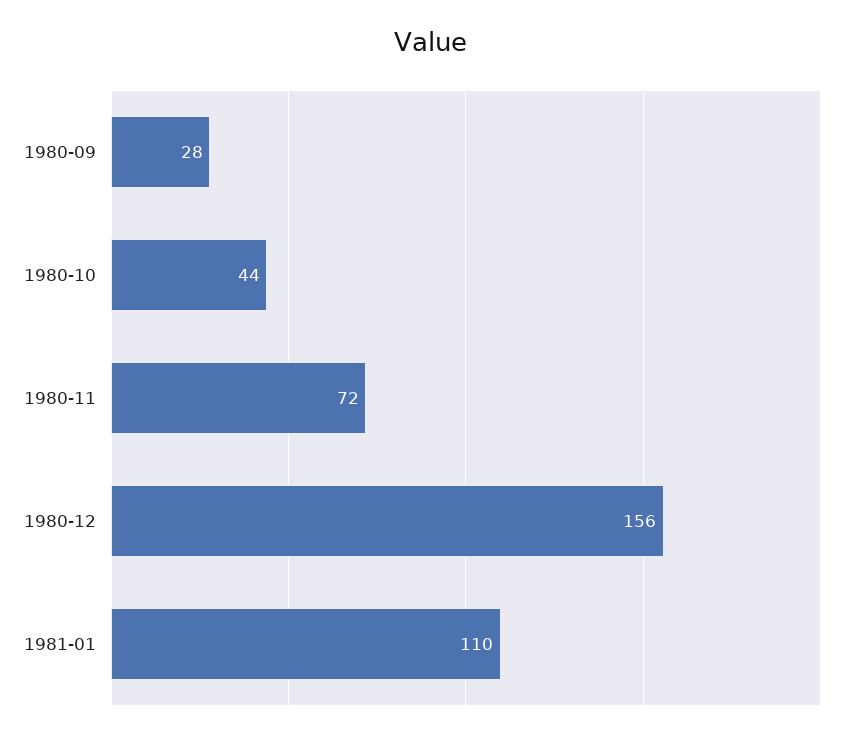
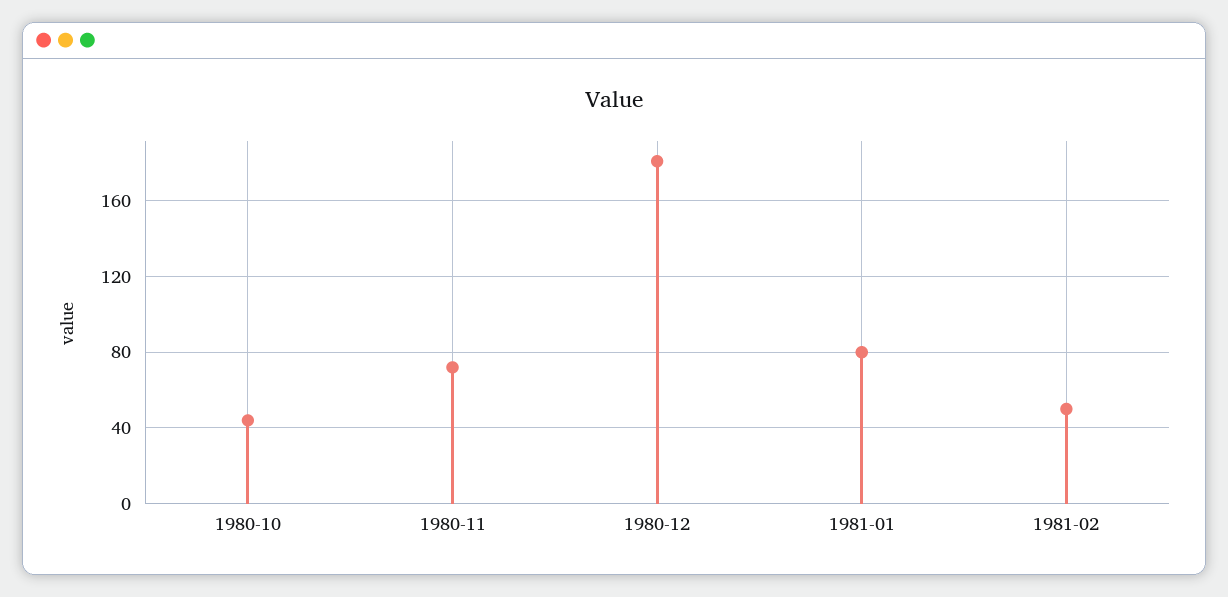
1980-09: 28 -> none
1980-12: 156 -> 180
1981-01: 110 -> 80
1981-02: none -> 50

